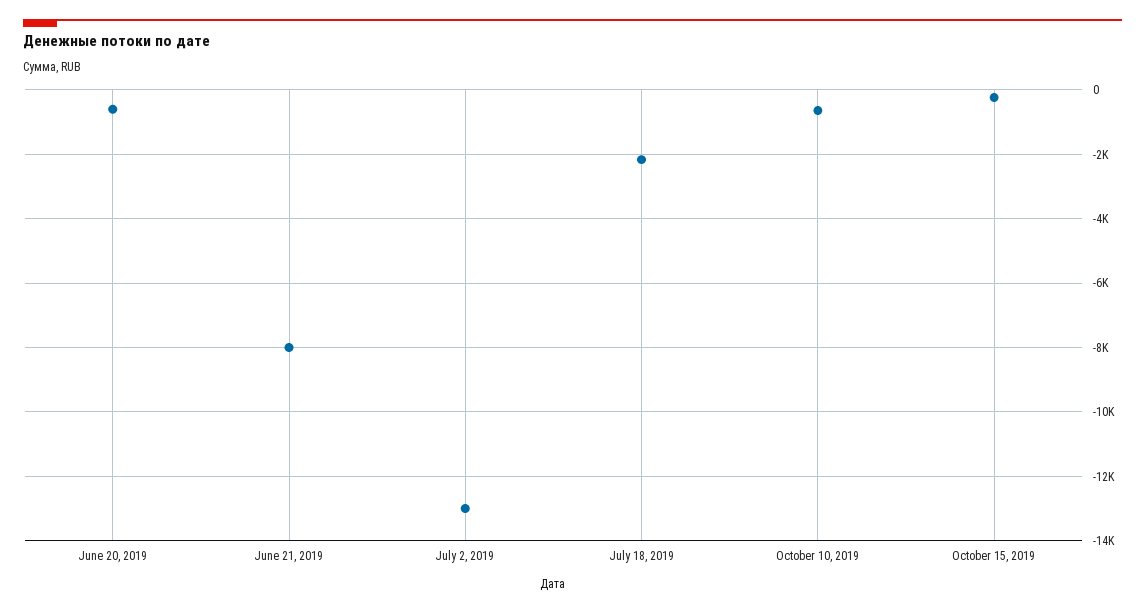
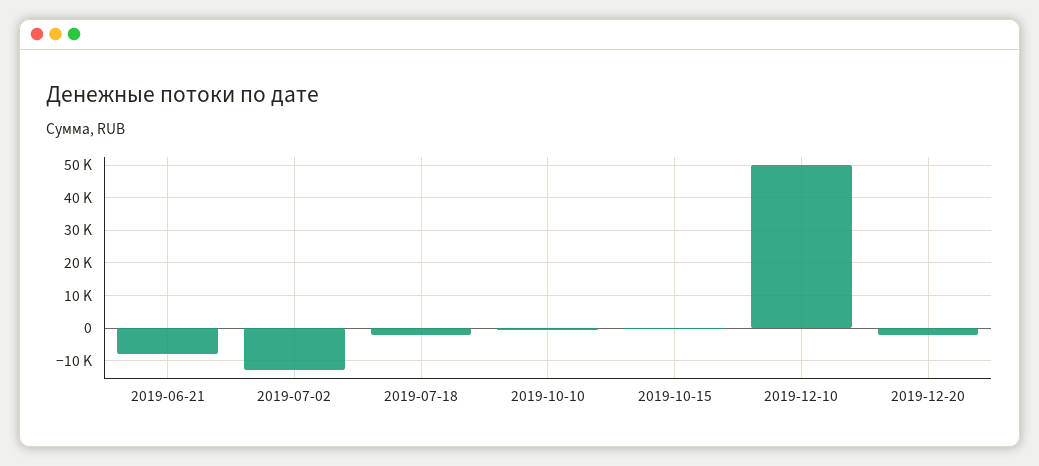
June 20, 2019: -600 -> none
2019-12-10: none -> 50000
2019-12-20: none -> -2000

